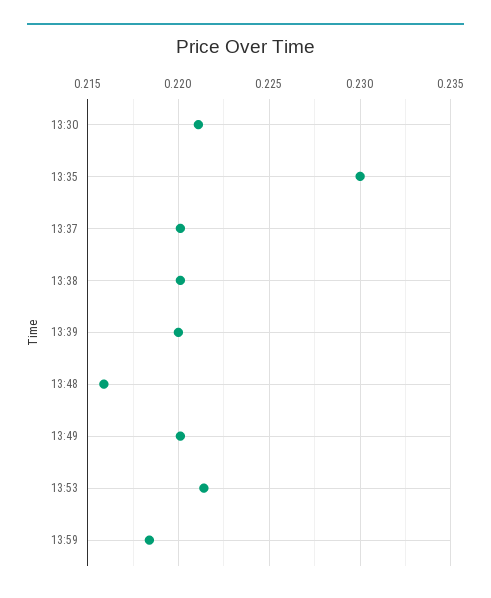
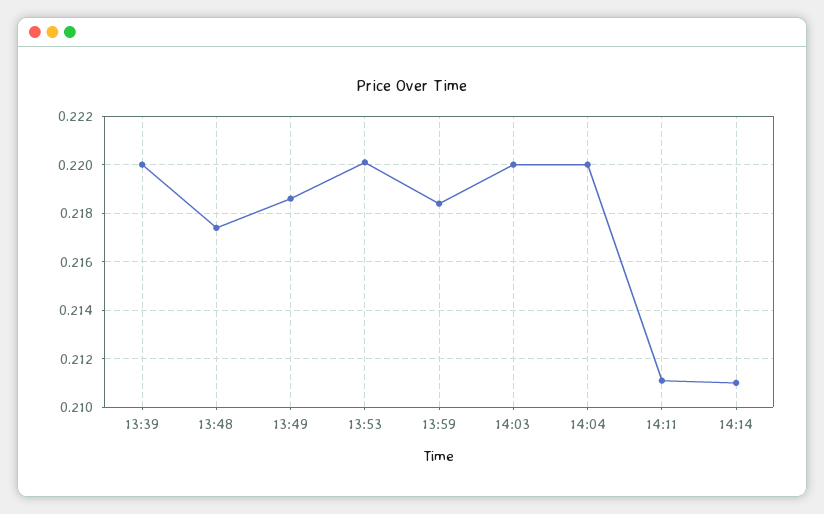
13:30: 0.221 -> none
13:35: 0.23 -> none
13:37: 0.22 -> none
13:38: 0.22 -> none
13:48: 0.216 -> 0.2175
13:49: 0.22 -> 0.2185
13:53: 0.2215 -> 0.22
14:03: none -> 0.22
14:04: none -> 0.22
14:11: none -> 0.211
14:14: none -> 0.211

